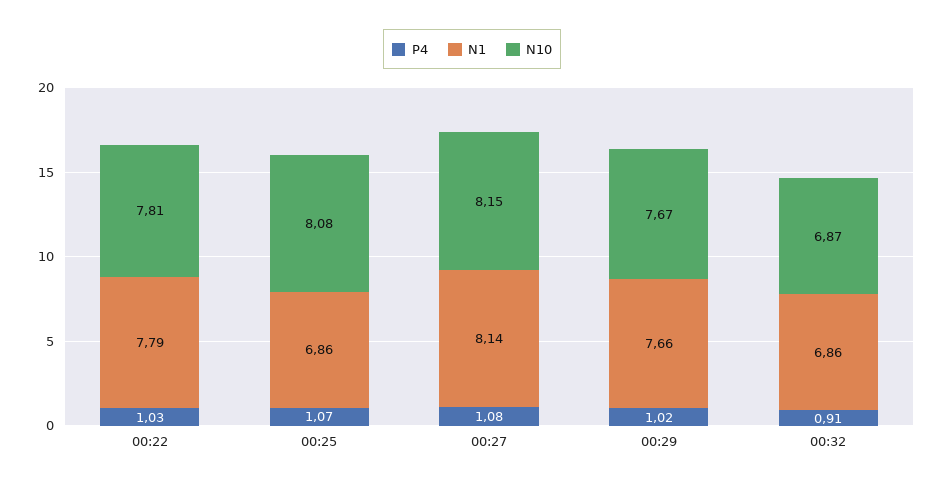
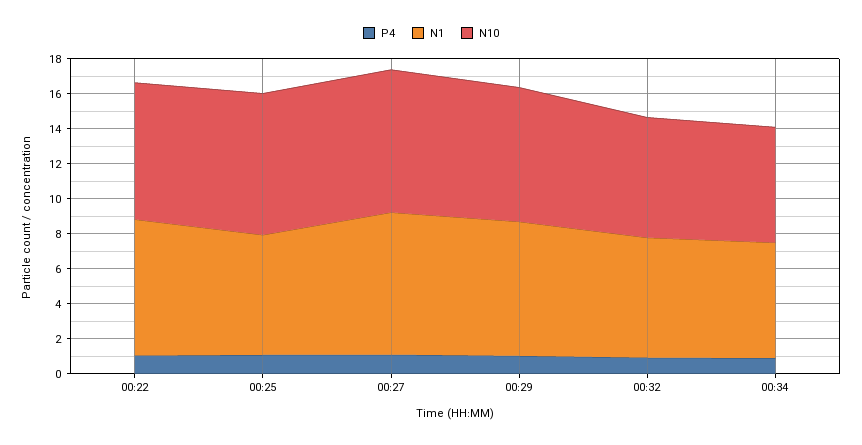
P4, 00:34: none -> 1
N1, 00:34: none -> 6.5
N10, 00:34: none -> 6.5

